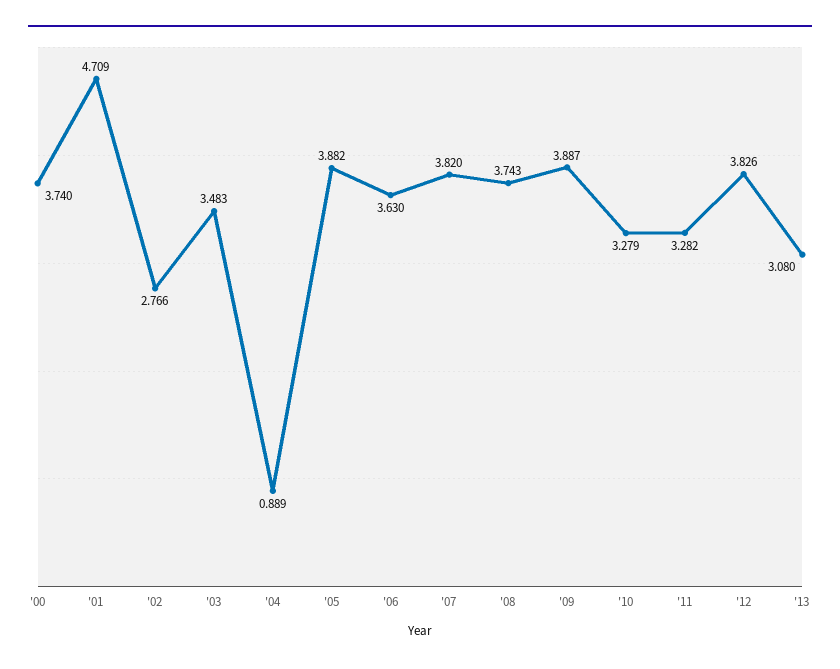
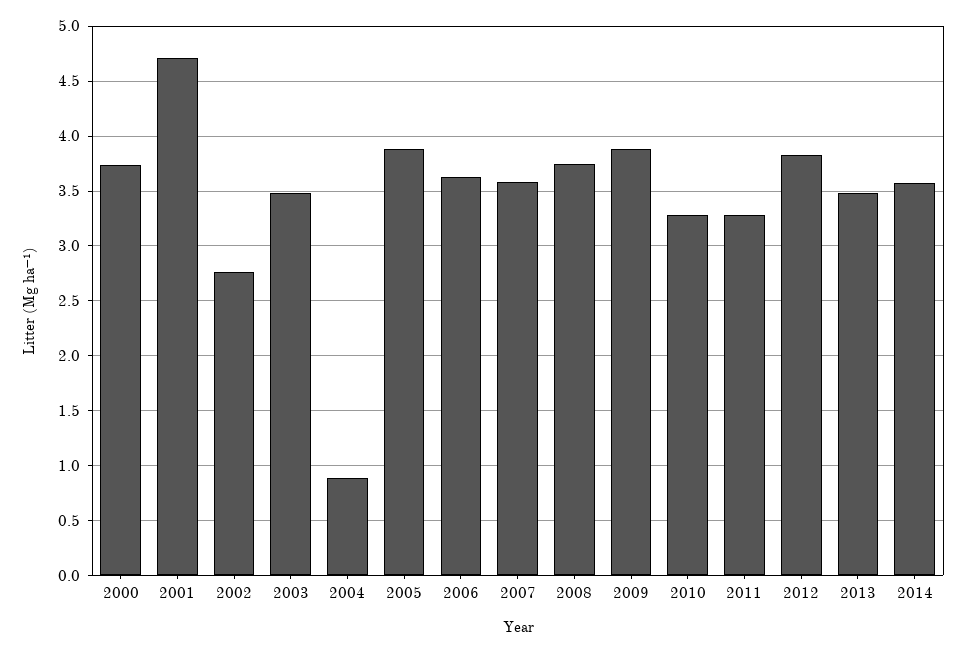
'07: 3.82 -> 3.6
'13: 3.08 -> 3.5
2014: none -> 3.6

